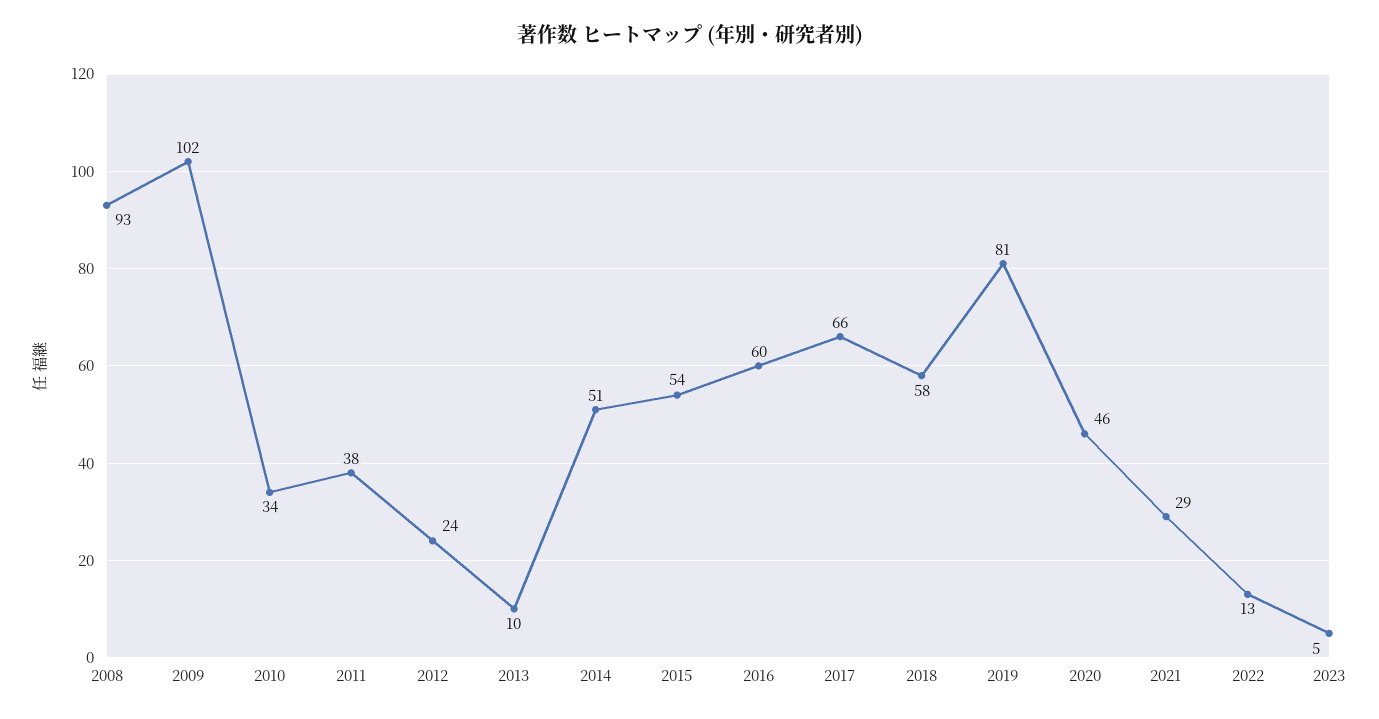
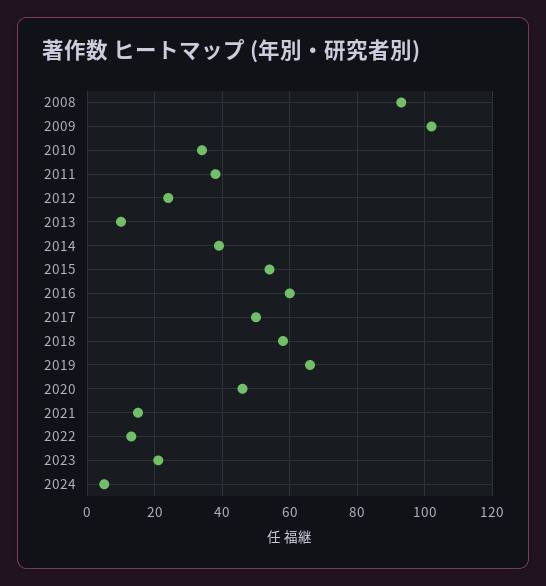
2014: 51 -> 40
2017: 66 -> 50
2019: 81 -> 65
2021: 29 -> 15
2023: 5 -> 20
2024: none -> 5

